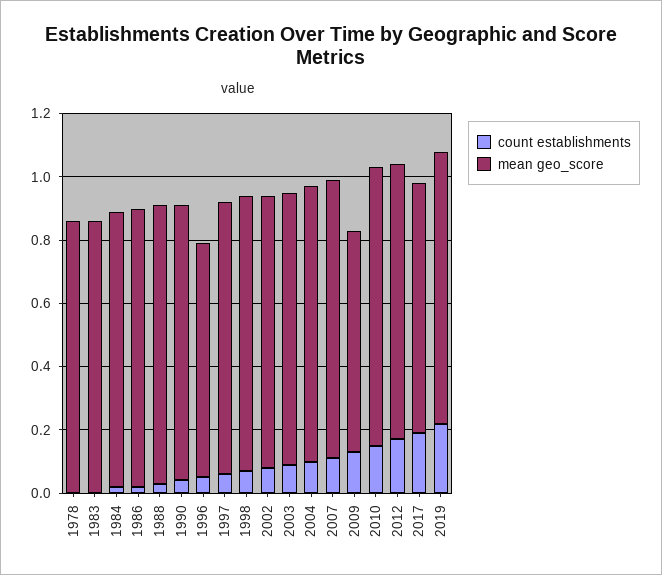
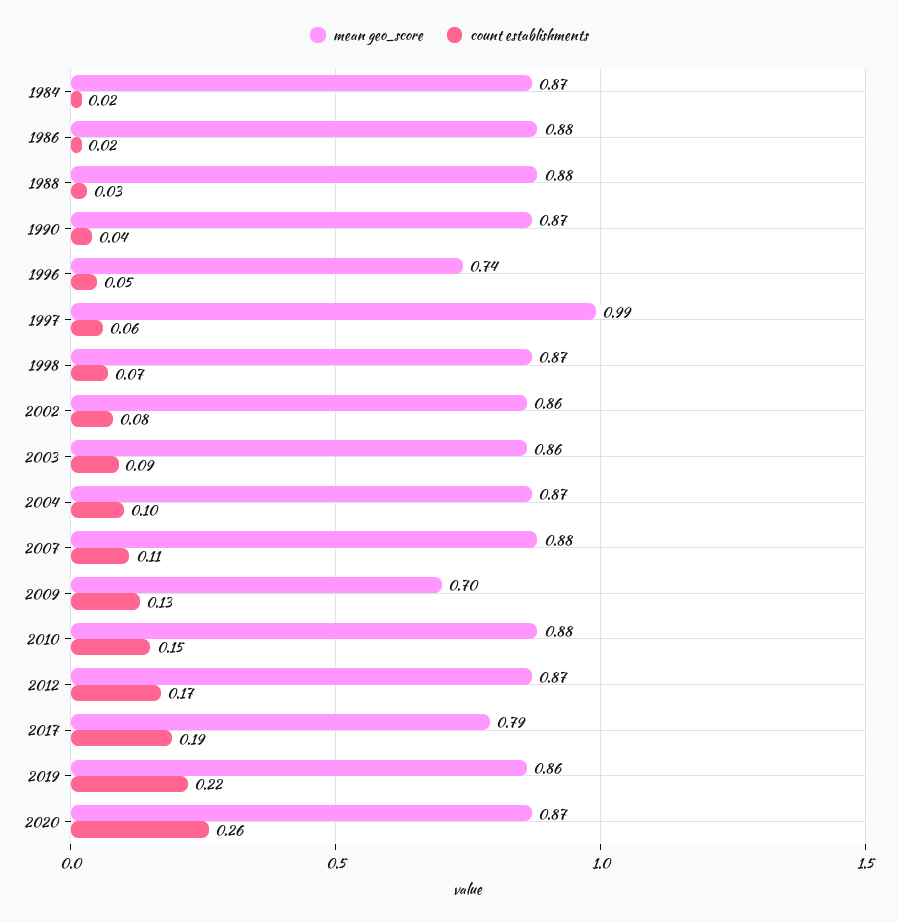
count establishments, 1978: 0 -> none
mean geo_score, 1978: 0.85 -> none
count establishments, 1983: 0 -> none
mean geo_score, 1983: 0.85 -> none
mean geo_score, 1997: 0.85 -> 0.99
mean geo_score, 2020: none -> 0.87
count establishments, 2020: none -> 0.26

